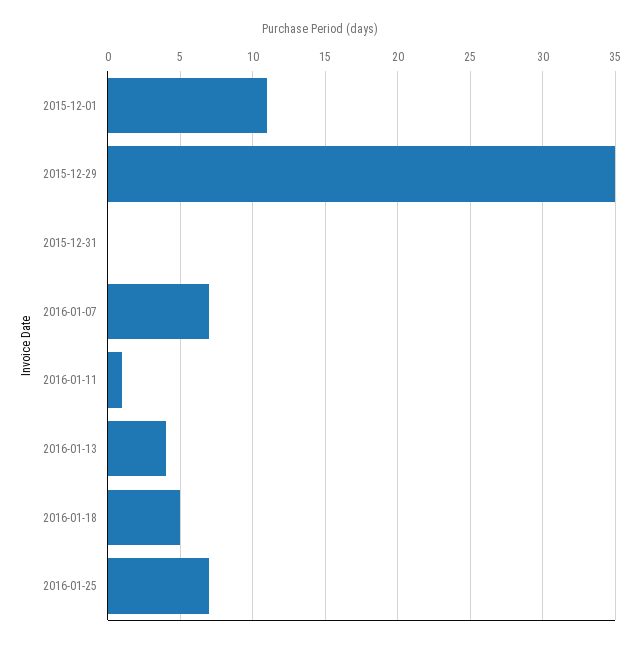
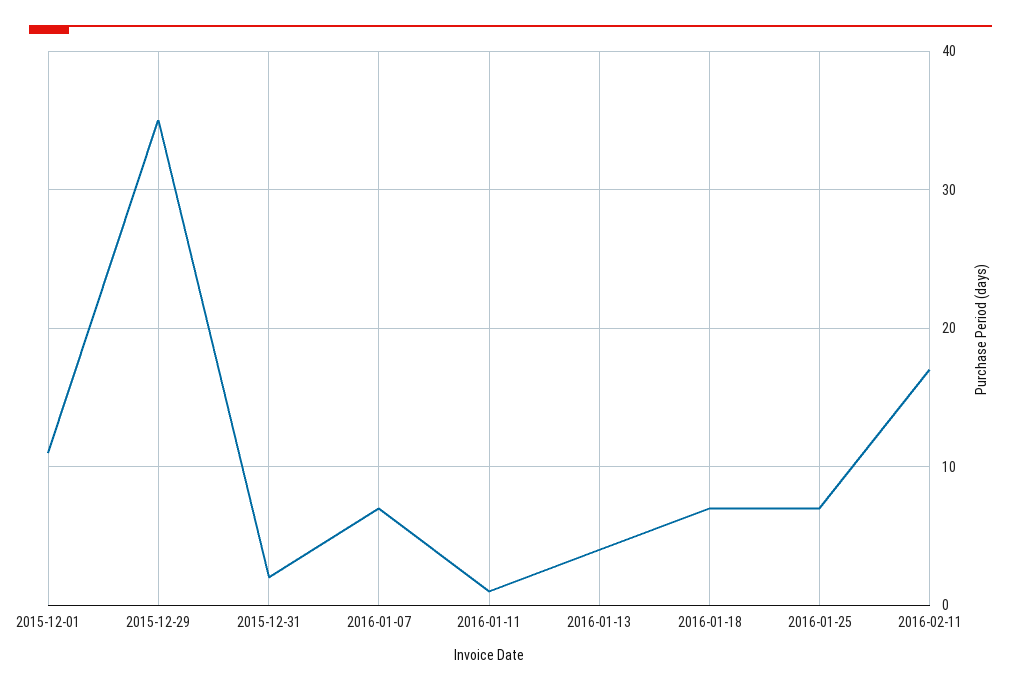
2015-12-31: 0 -> 2
2016-01-18: 5 -> 7
2016-02-11: none -> 17

